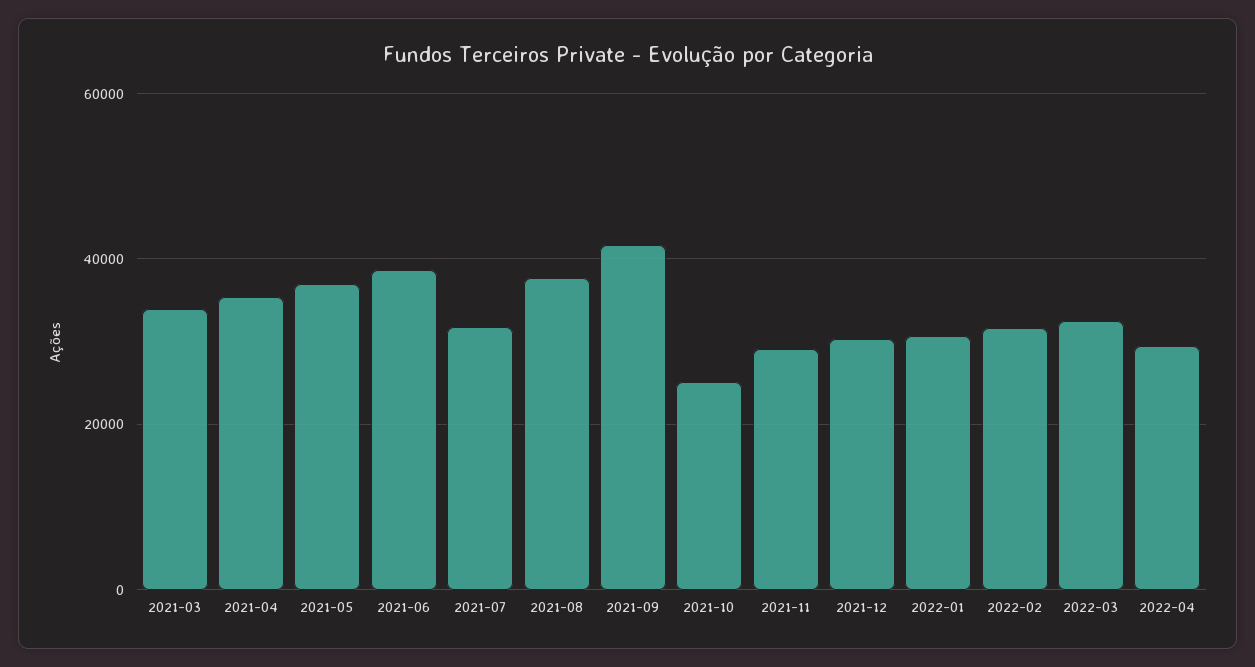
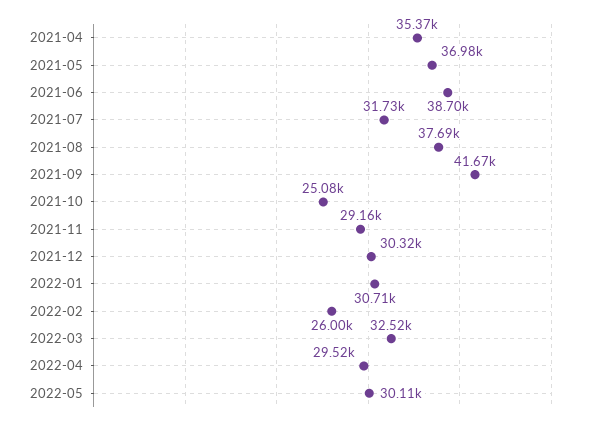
2021-03: 34000 -> none
2022-02: 32000 -> 26000
2022-05: none -> 30110

